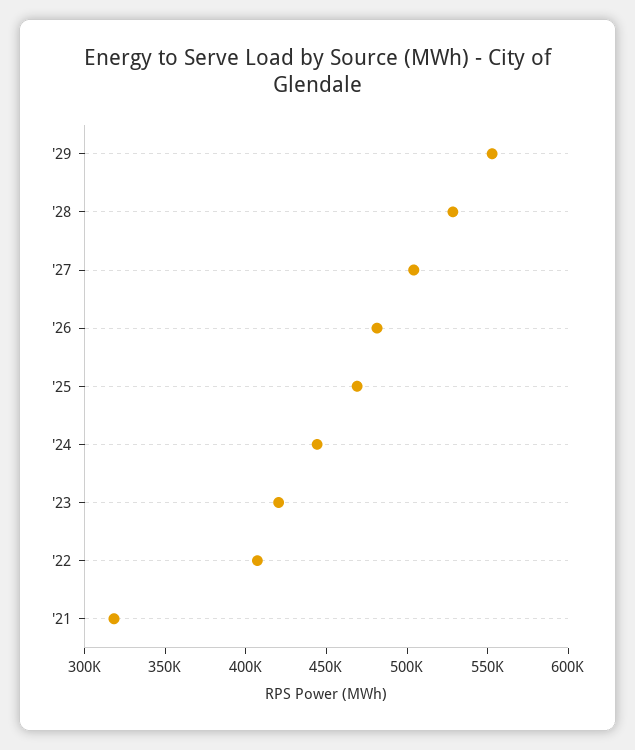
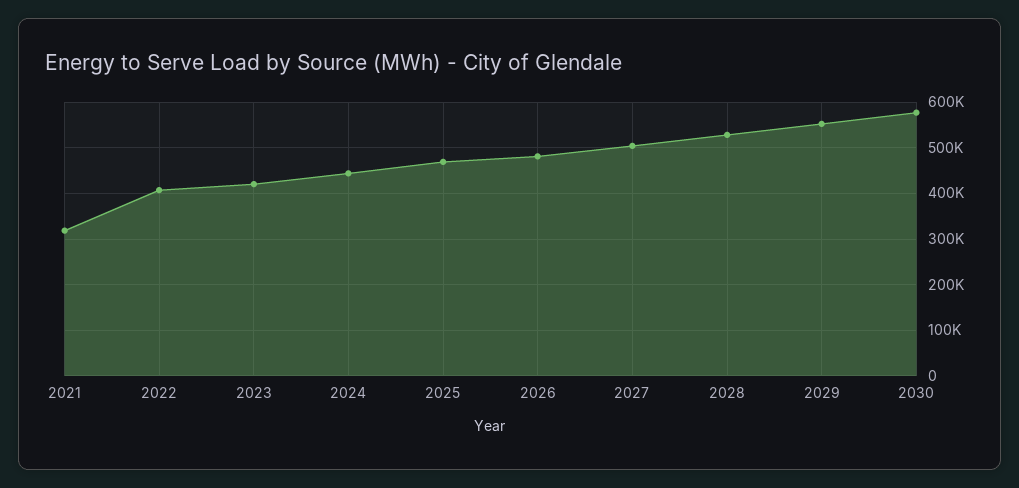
2030: none -> 580000

